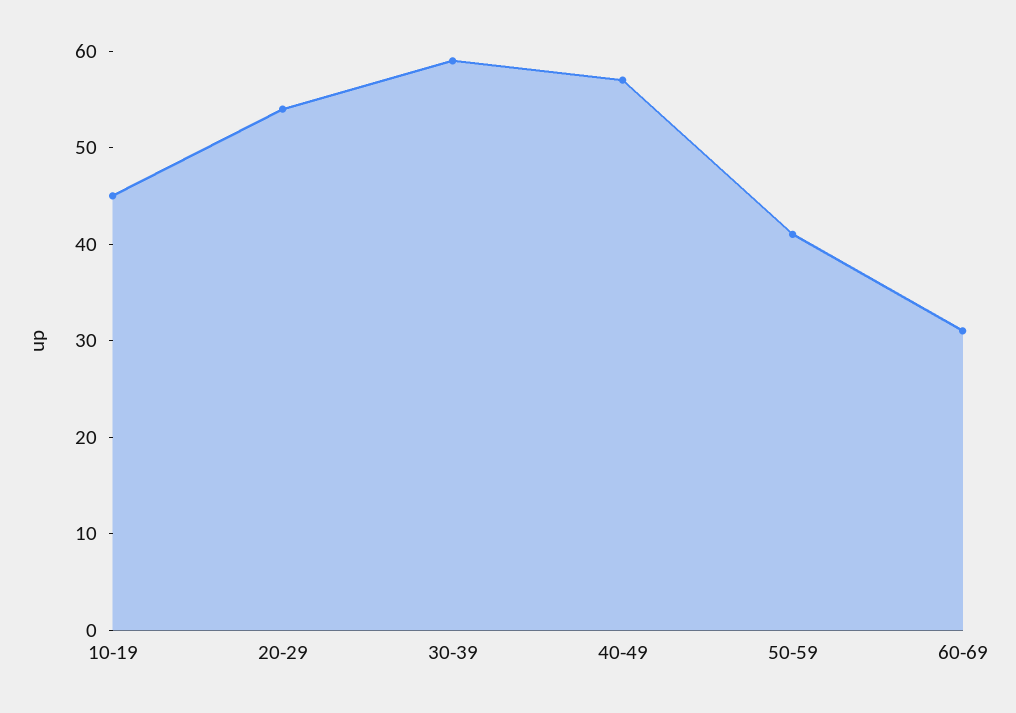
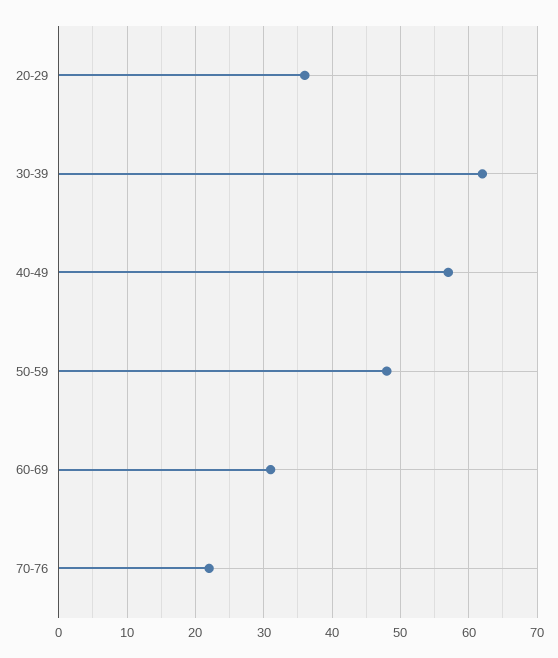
10-19: 45 -> none
20-29: 54 -> 36
30-39: 59 -> 62
50-59: 41 -> 48
70-76: none -> 22

